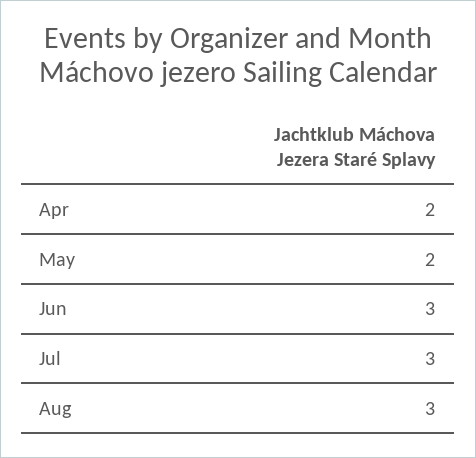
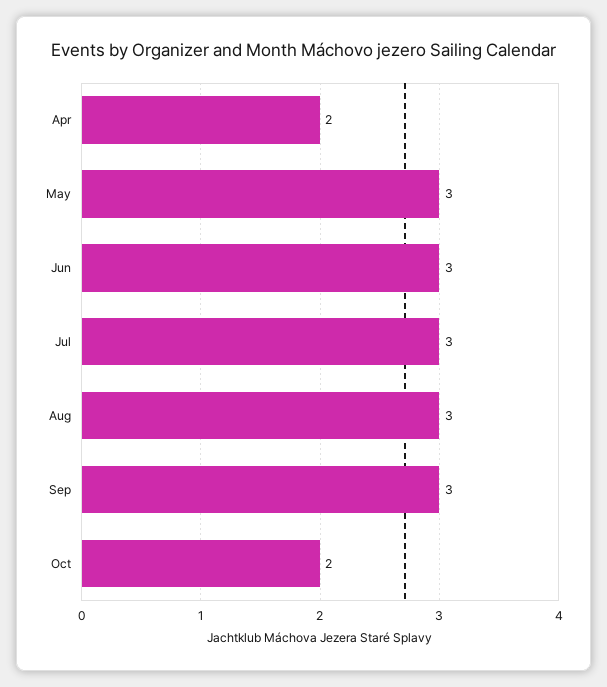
May: 2 -> 3
Sep: none -> 3
Oct: none -> 2

